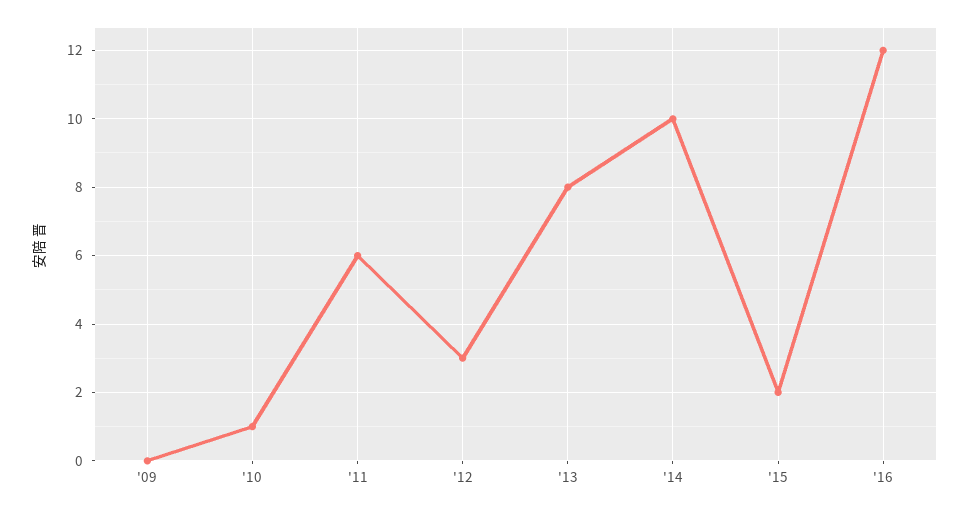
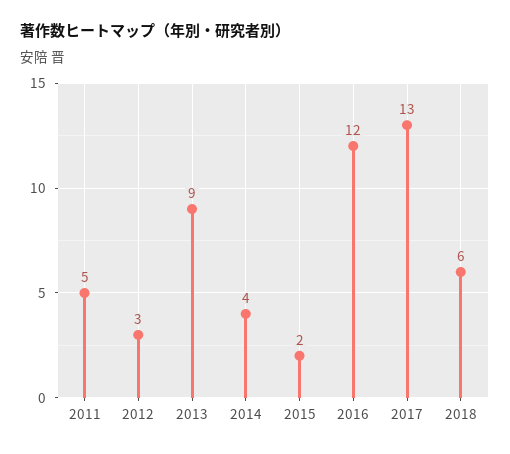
'09: 0 -> none
'10: 1 -> none
'11: 6 -> 5
'13: 8 -> 9
'14: 10 -> 4
2017: none -> 13
2018: none -> 6

